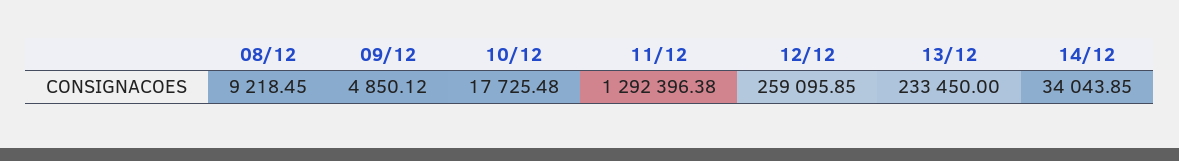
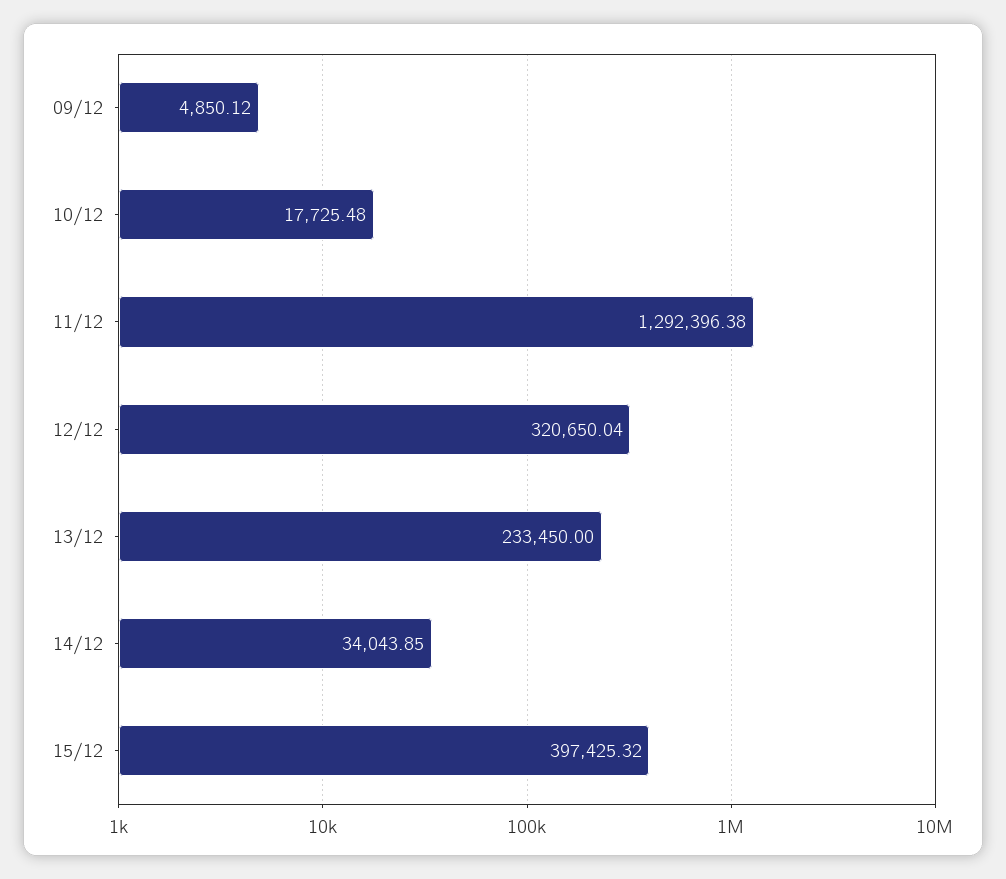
08/12: 9218.45 -> none
12/12: 259095.85 -> 320650.04
15/12: none -> 397425.32

